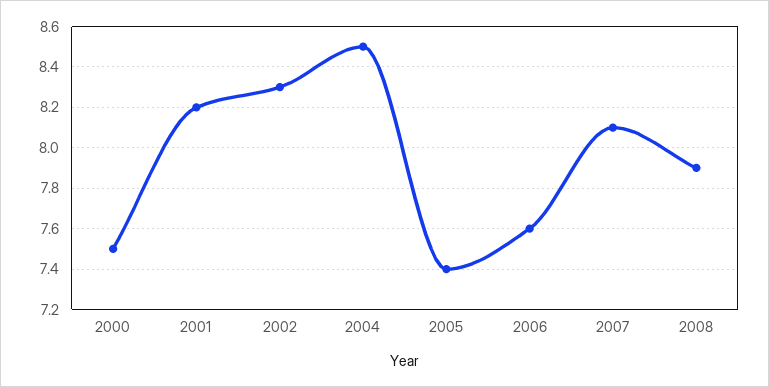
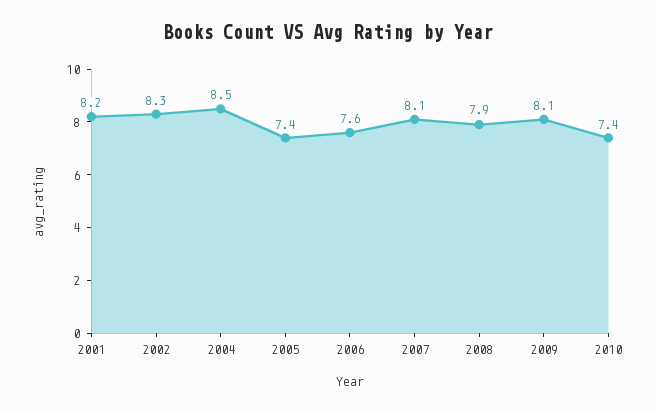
2000: 7.5 -> none
2009: none -> 8.1
2010: none -> 7.4

